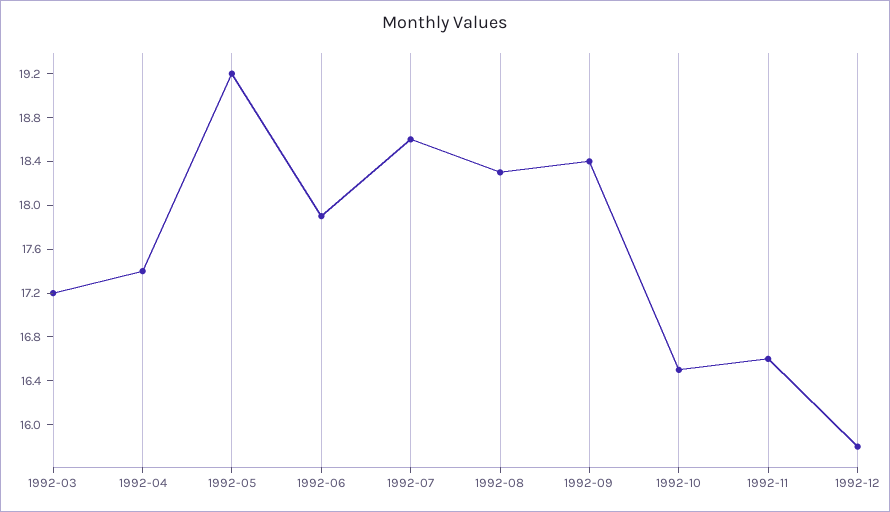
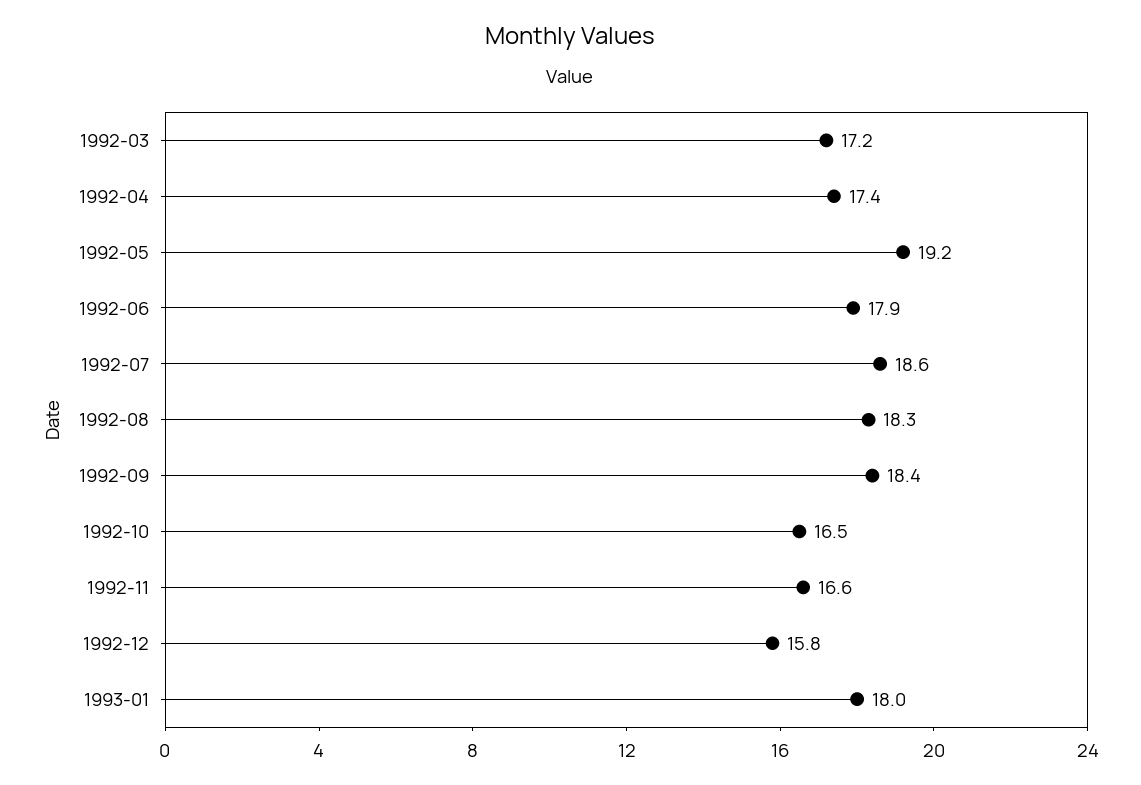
1993-01: none -> 18

